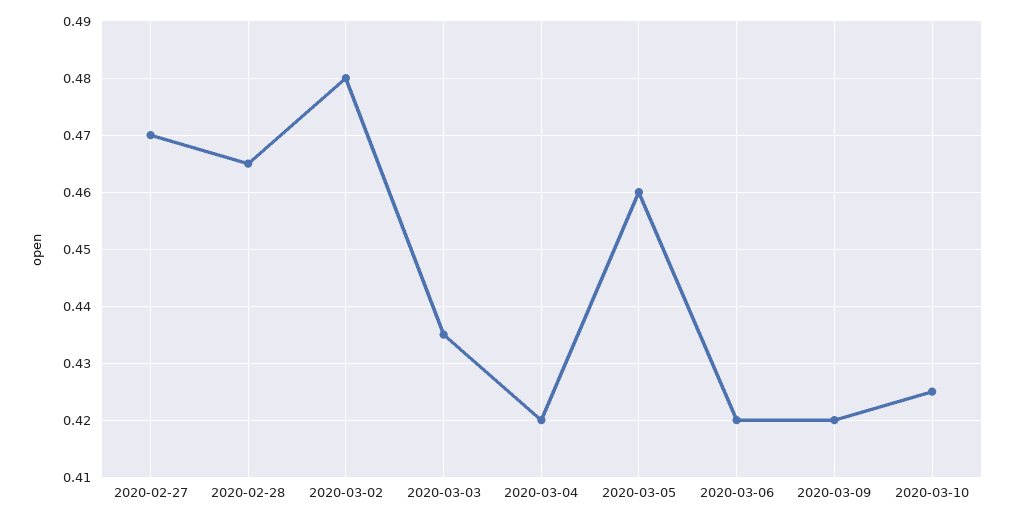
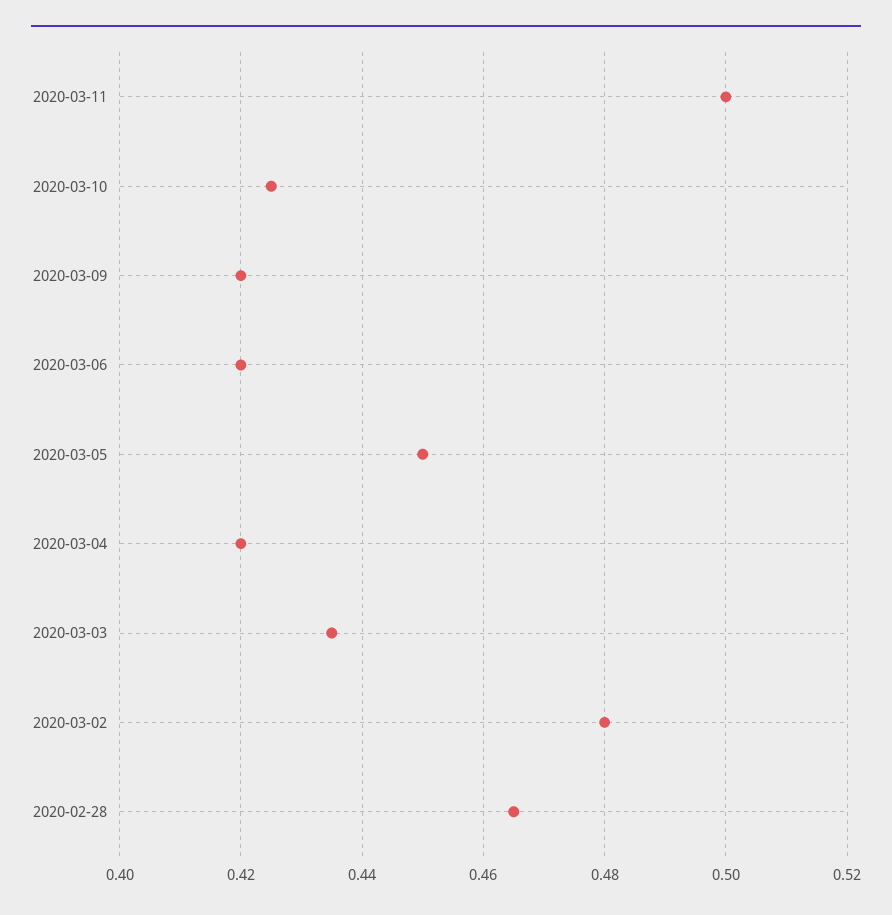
2020-02-27: 0.47 -> none
2020-03-05: 0.46 -> 0.45
2020-03-11: none -> 0.5

